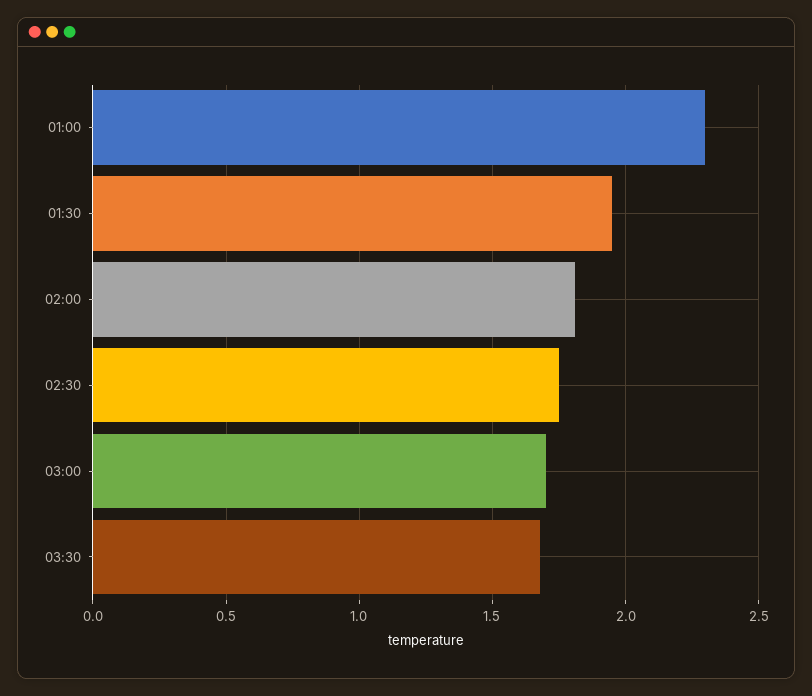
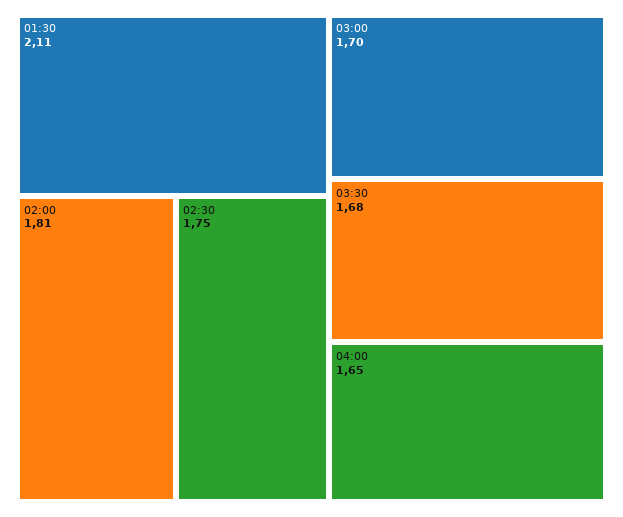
01:00: 2.3 -> none
01:30: 1.95 -> 2.11
04:00: none -> 1.65

